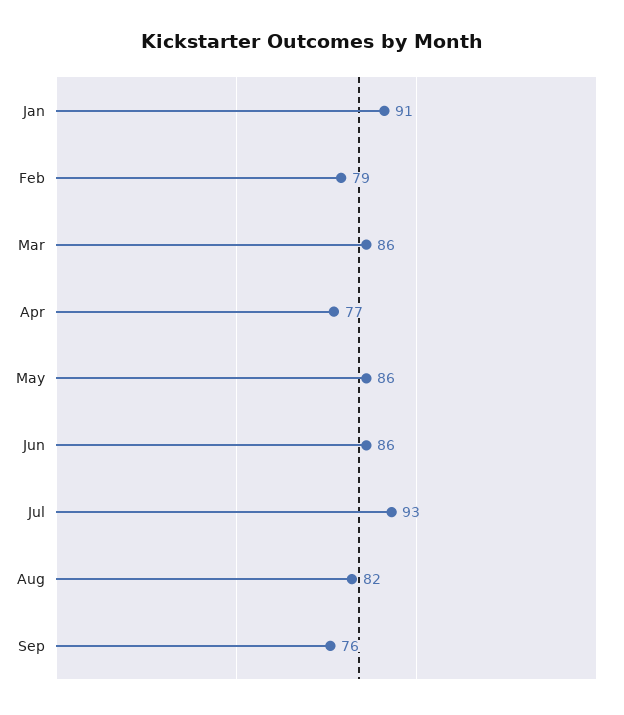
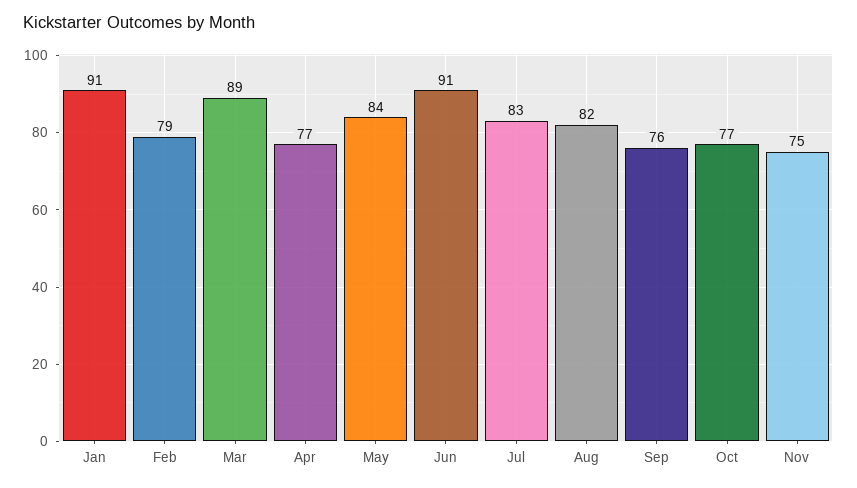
Mar: 86 -> 89
May: 86 -> 84
Jun: 86 -> 91
Jul: 93 -> 83
Oct: none -> 77
Nov: none -> 75

